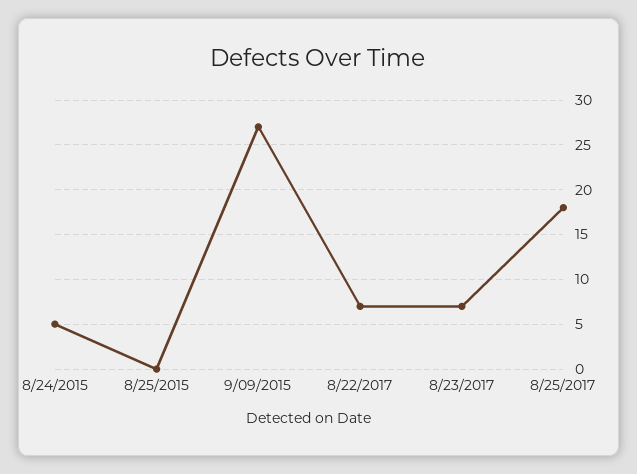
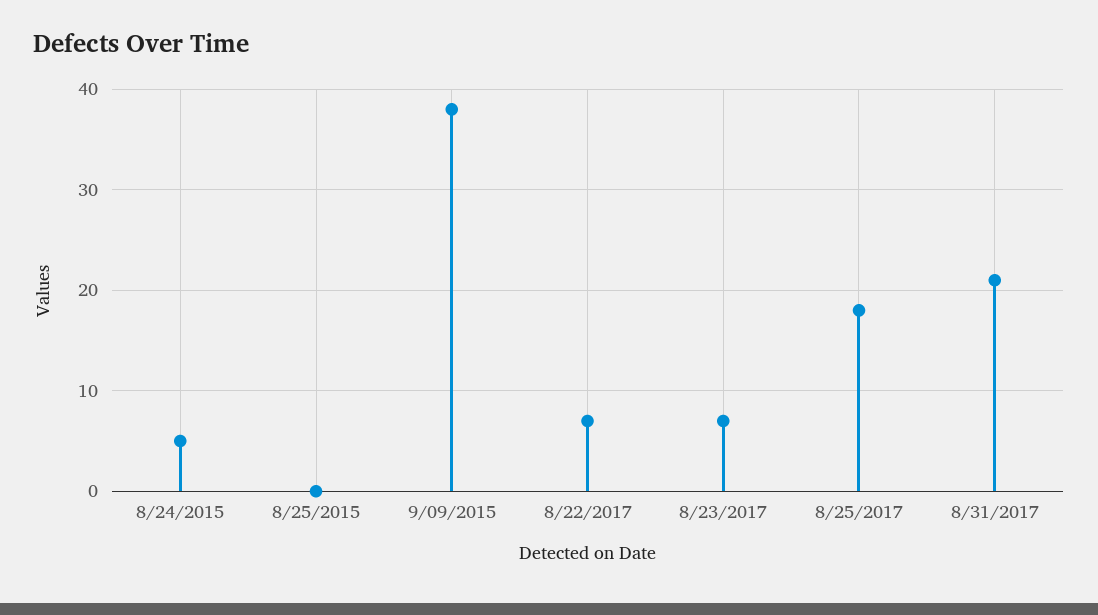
9/09/2015: 27 -> 38
8/31/2017: none -> 21

